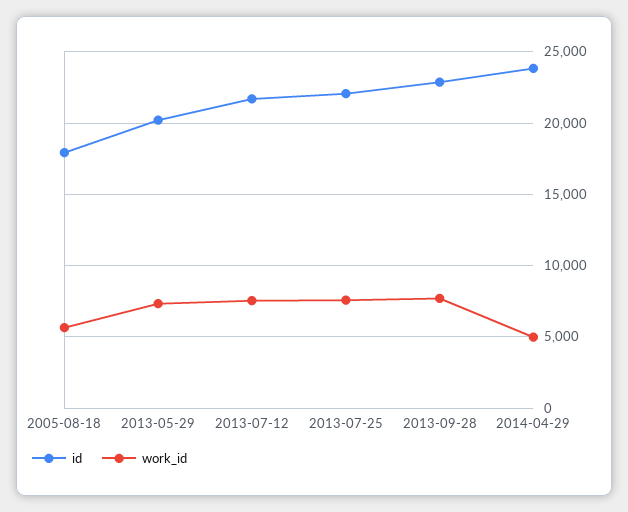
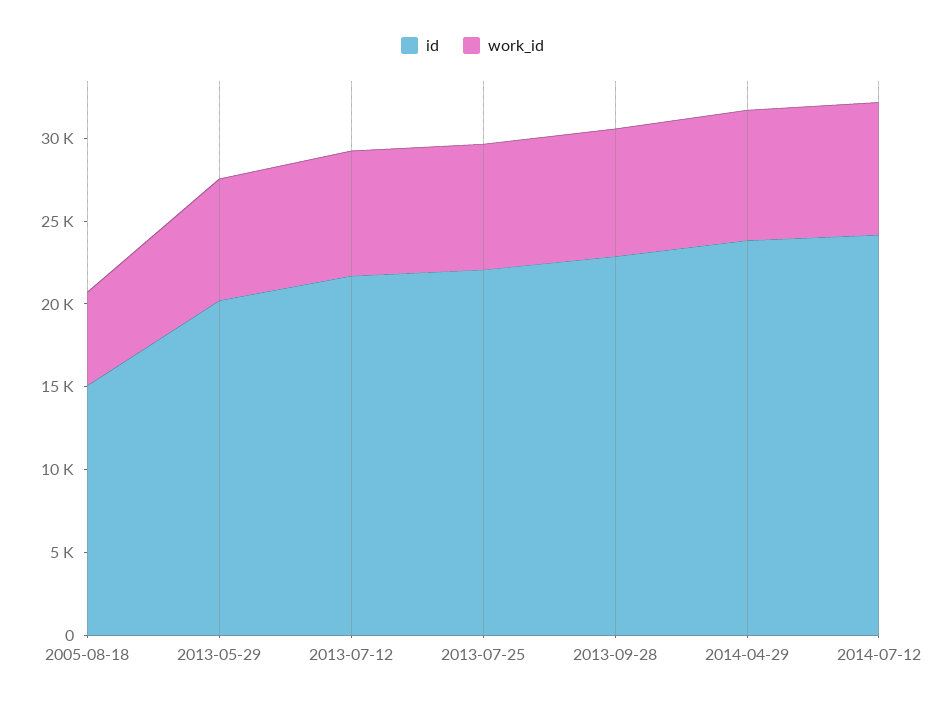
id, 2005-08-18: 18000 -> 15000
work_id, 2014-04-29: 5000 -> 8000
id, 2014-07-12: none -> 24000
work_id, 2014-07-12: none -> 8000

